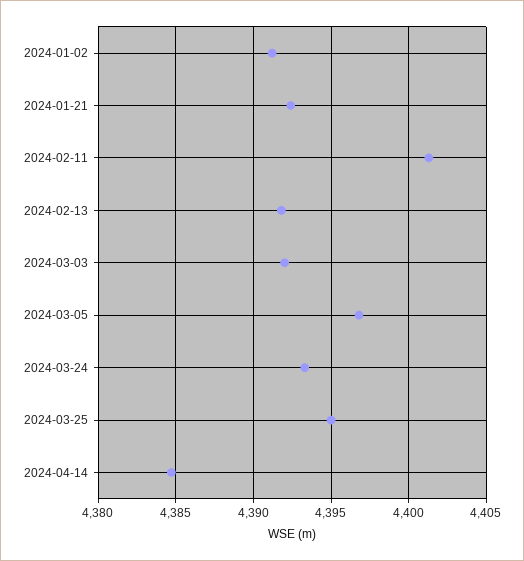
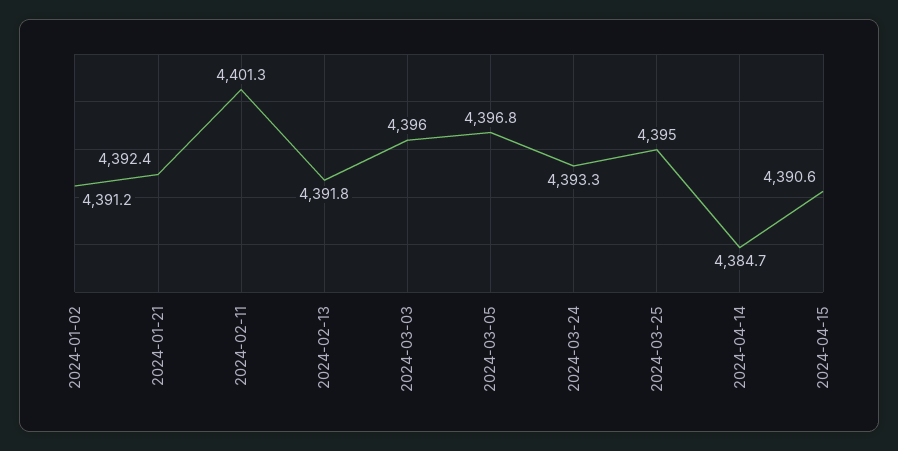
2024-03-03: 4392 -> 4396
2024-04-15: none -> 4390.6

